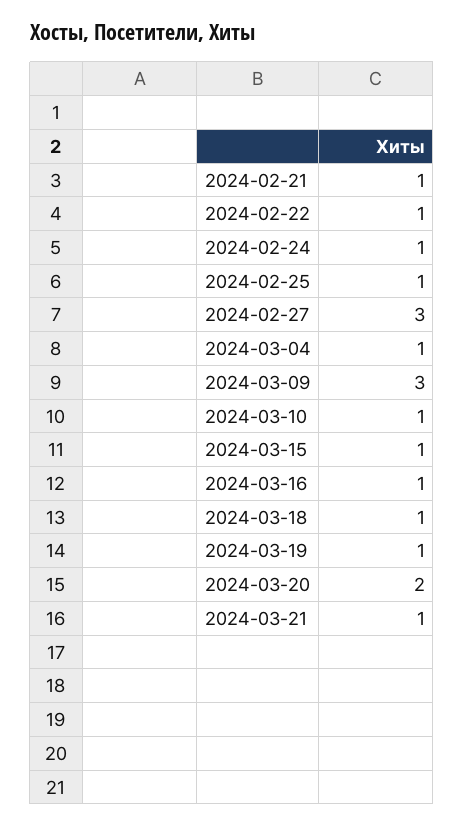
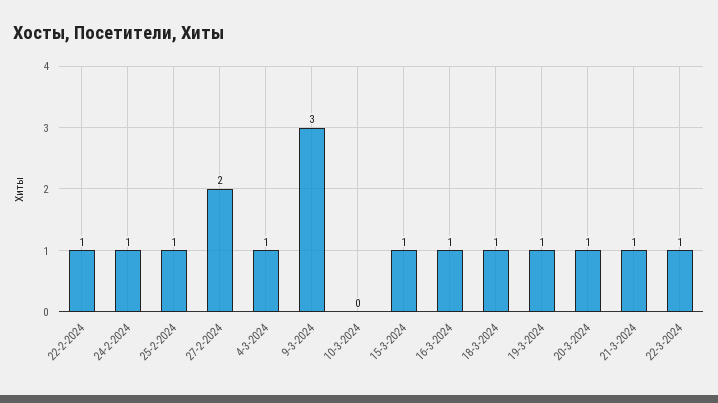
2024-02-21: 1 -> none
2024-02-27: 3 -> 2
2024-03-10: 1 -> 0
2024-03-20: 2 -> 1
22-3-2024: none -> 1

